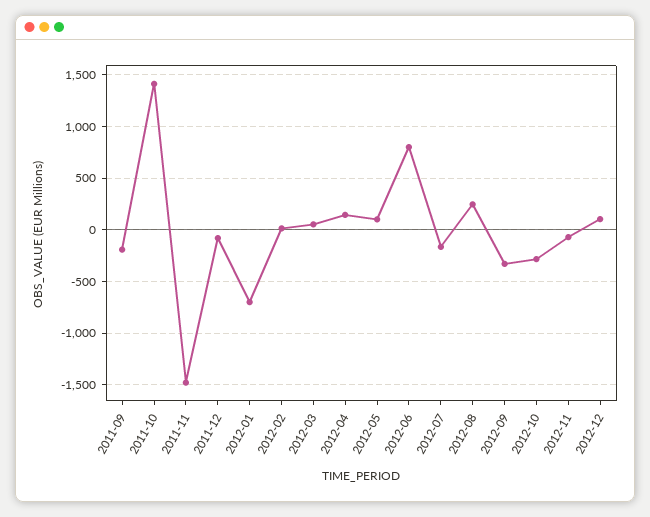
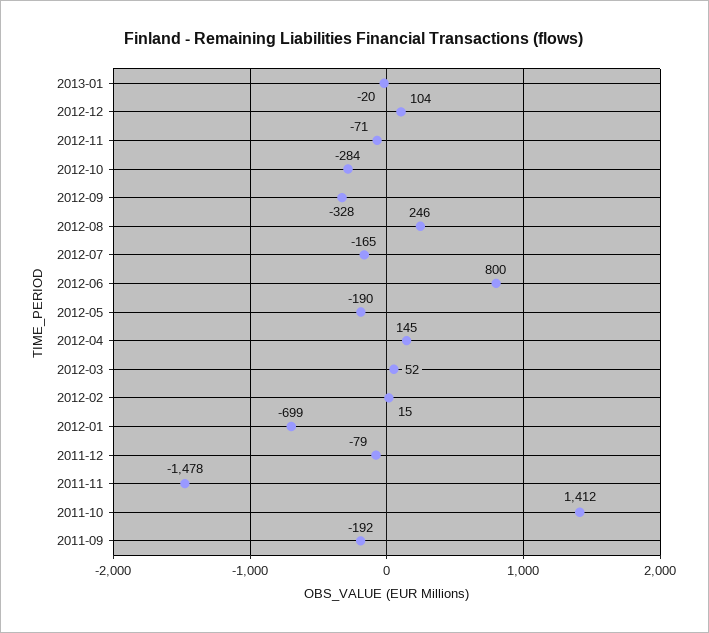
2012-05: 100 -> -190
2013-01: none -> -20

